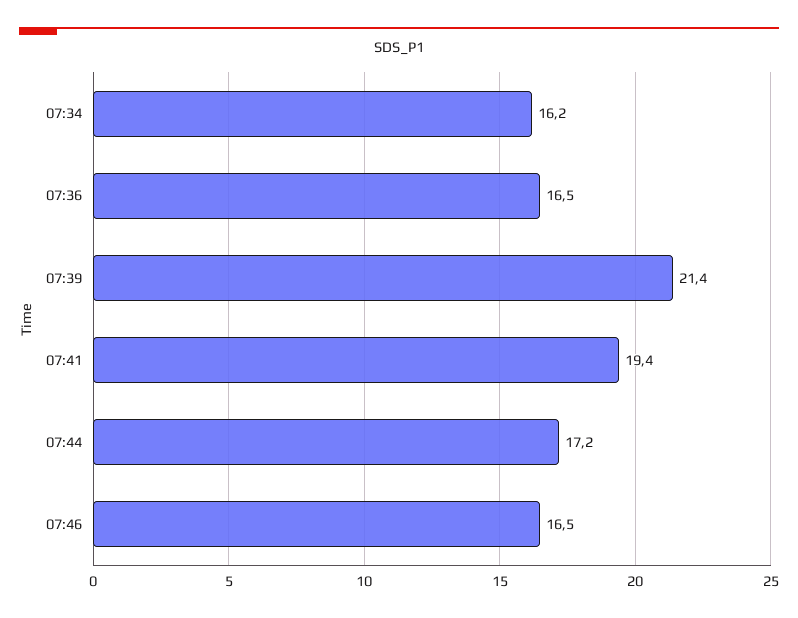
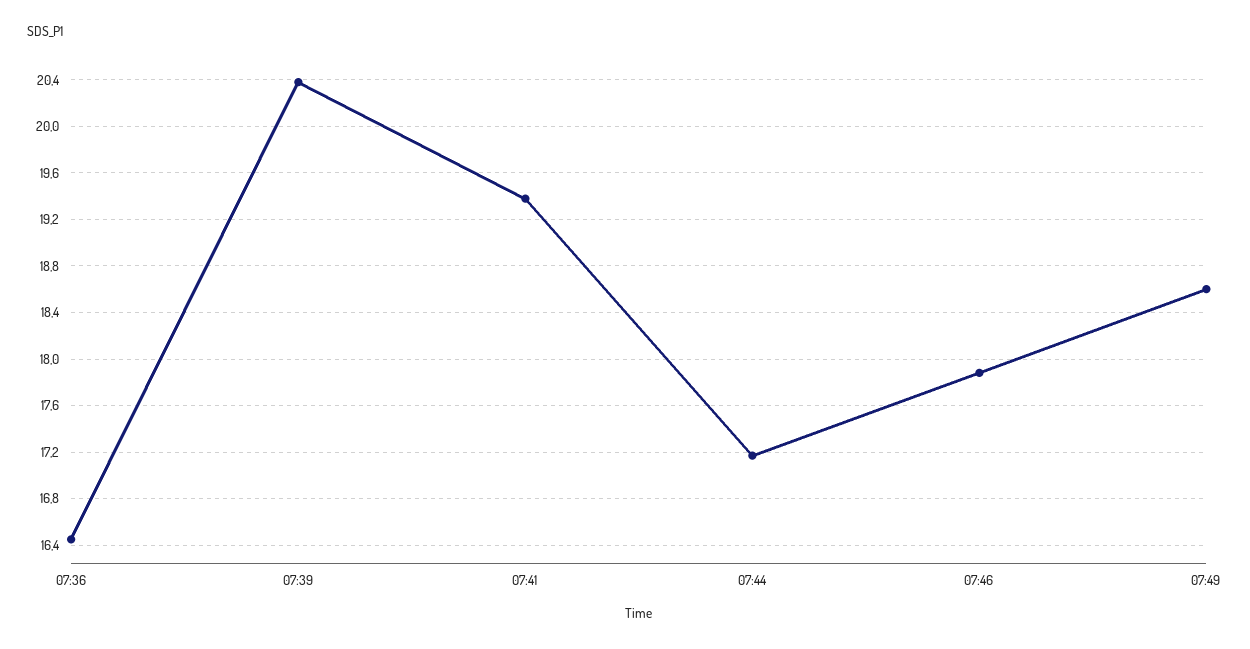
07:34: 16.2 -> none
07:39: 21.4 -> 20.4
07:46: 16.5 -> 17.9
07:49: none -> 18.6

